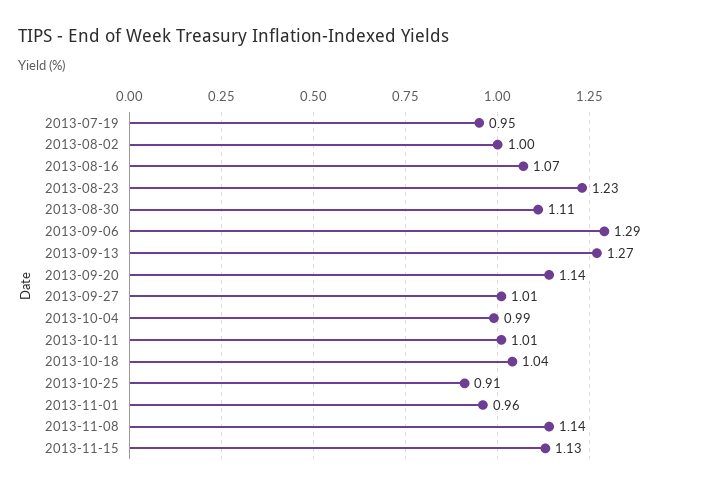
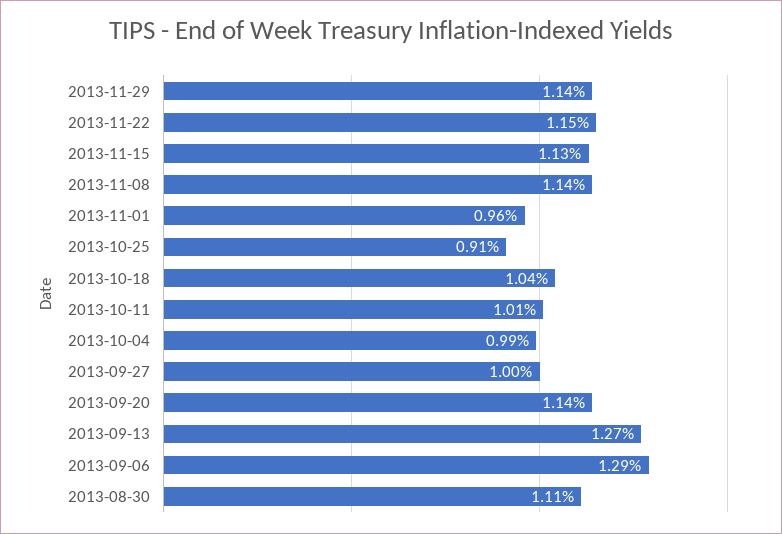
2013-07-19: 0.95 -> none
2013-08-02: 1 -> none
2013-08-16: 1.07 -> none
2013-08-23: 1.23 -> none
2013-09-27: 1.01 -> 1
2013-11-29: none -> 1.14
2013-11-22: none -> 1.15

